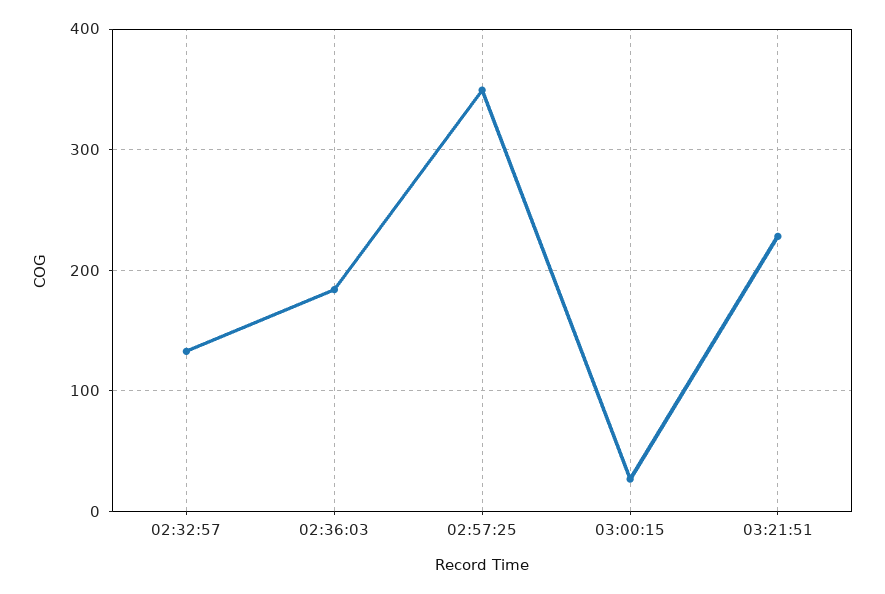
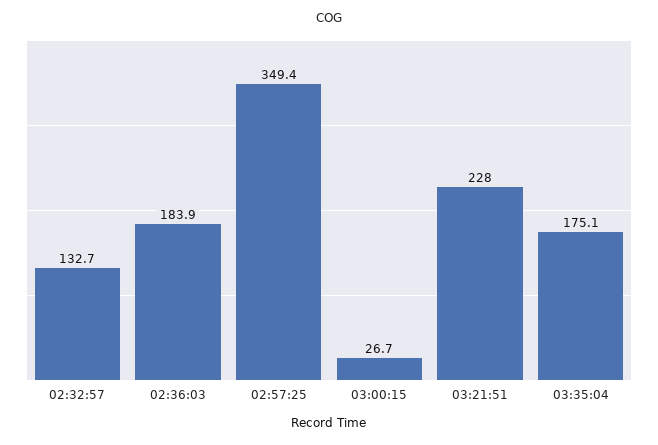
03:35:04: none -> 175.1

